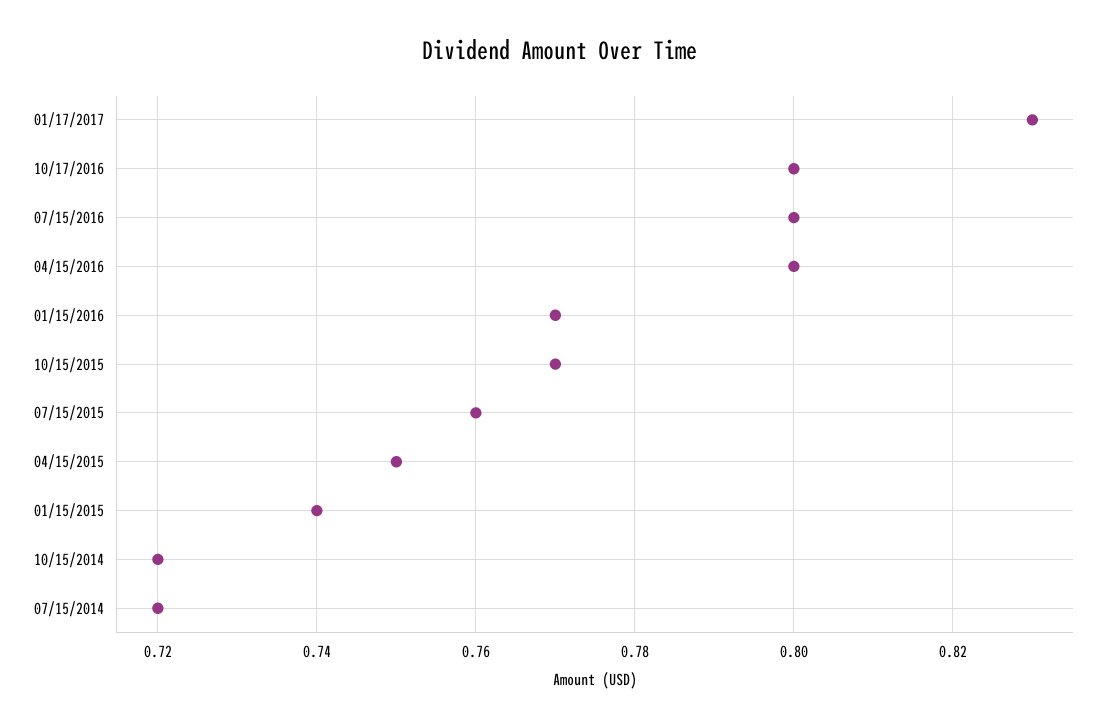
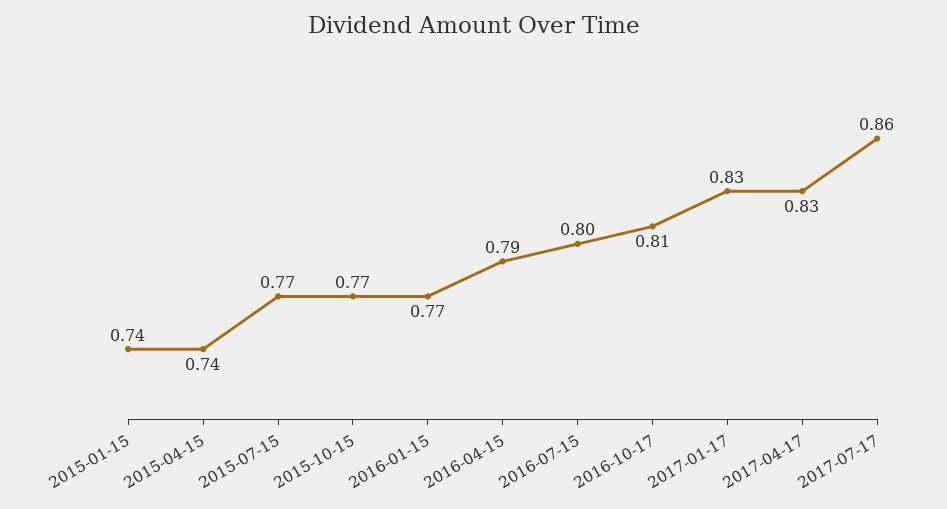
10/17/2016: 0.8 -> 0.81
04/15/2016: 0.8 -> 0.79
07/15/2015: 0.76 -> 0.77
04/15/2015: 0.75 -> 0.74
10/15/2014: 0.72 -> none
07/15/2014: 0.72 -> none
2017-04-17: none -> 0.83
2017-07-17: none -> 0.86

